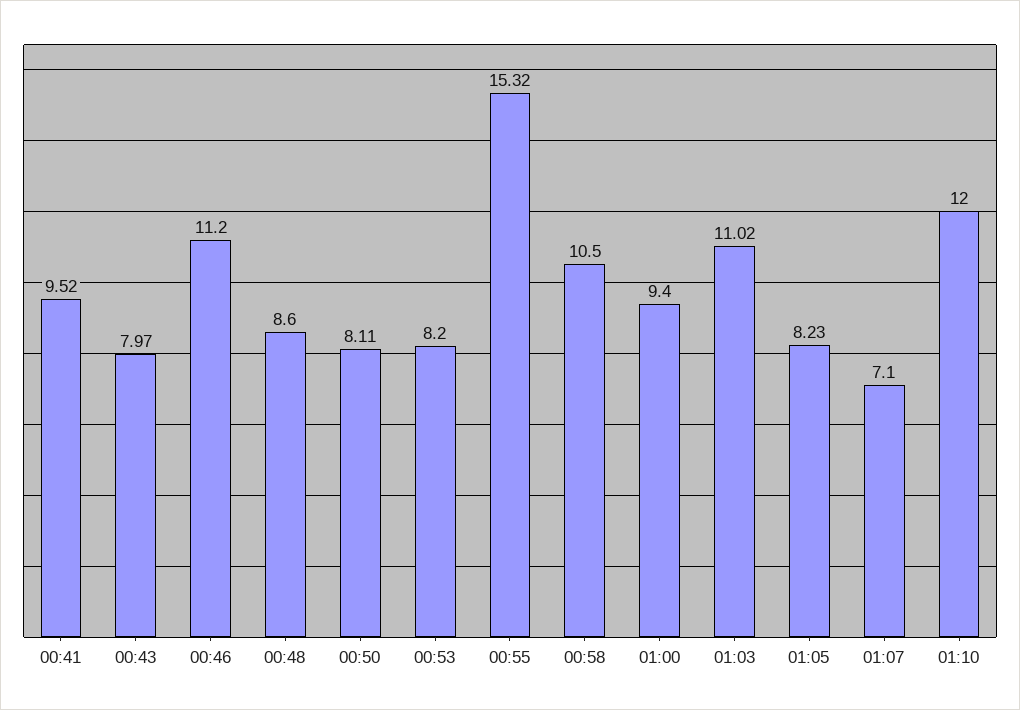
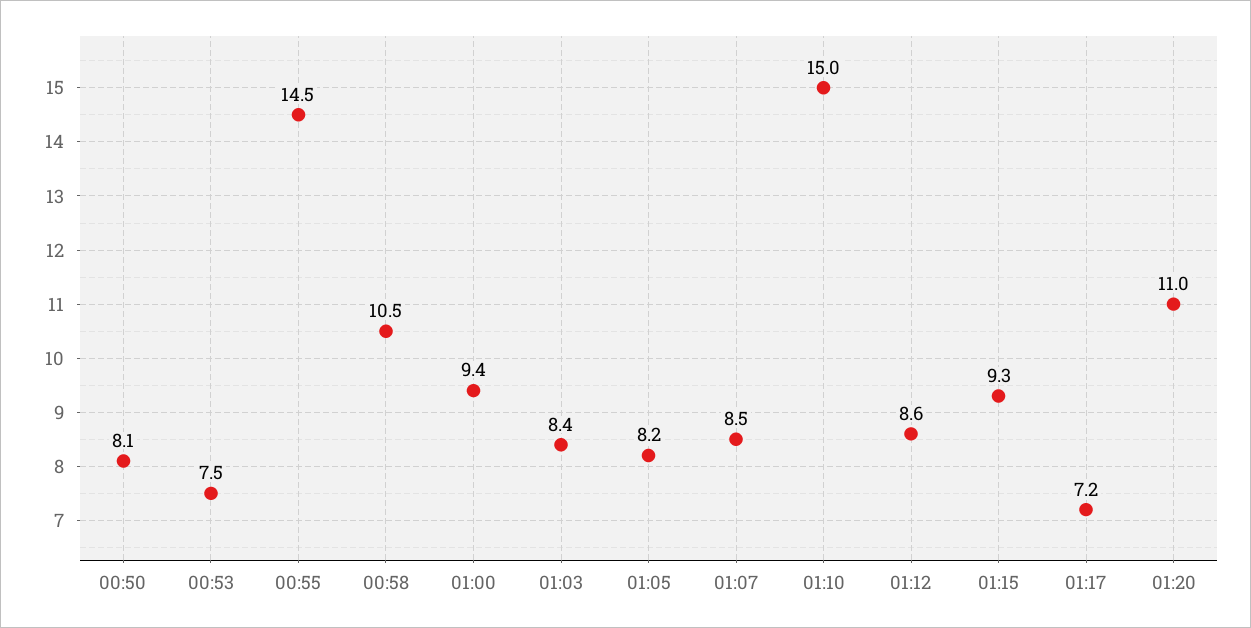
00:41: 9.52 -> none
00:43: 7.97 -> none
00:46: 11.2 -> none
00:48: 8.6 -> none
00:53: 8.2 -> 7.5
00:55: 15.32 -> 14.5
01:03: 11.02 -> 8.4
01:07: 7.1 -> 8.5
01:10: 12 -> 15
01:12: none -> 8.6
01:15: none -> 9.3
01:17: none -> 7.2
01:20: none -> 11

